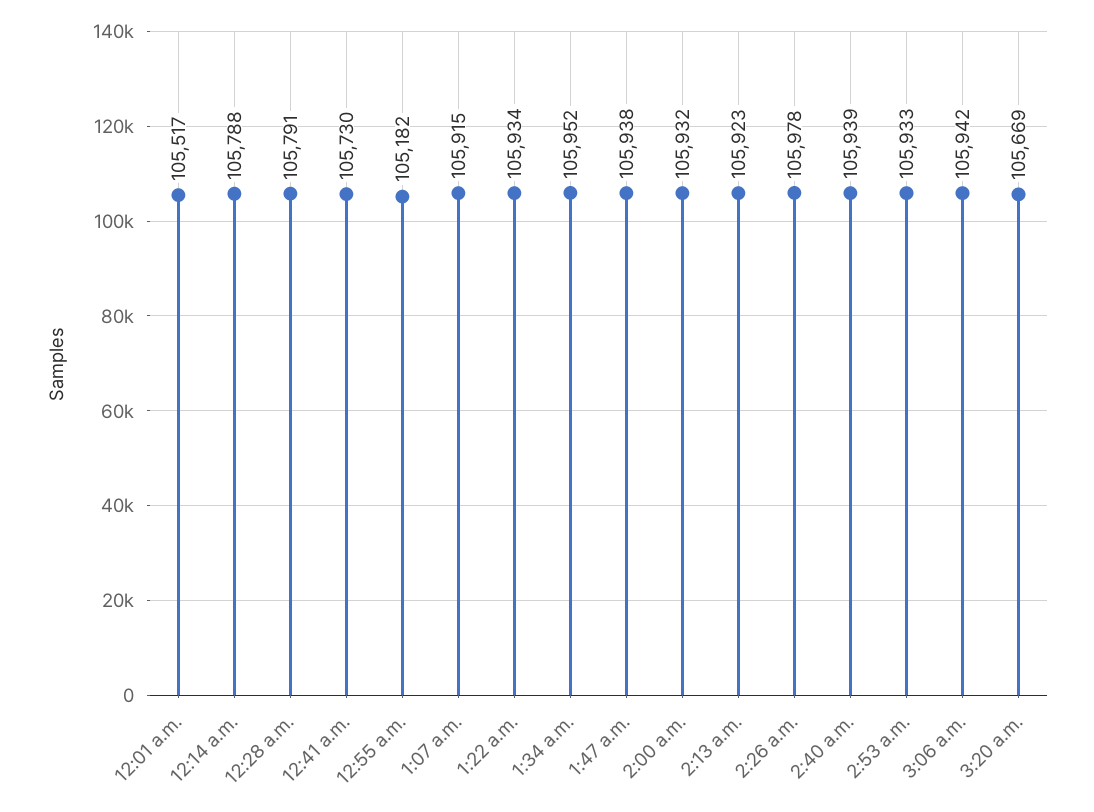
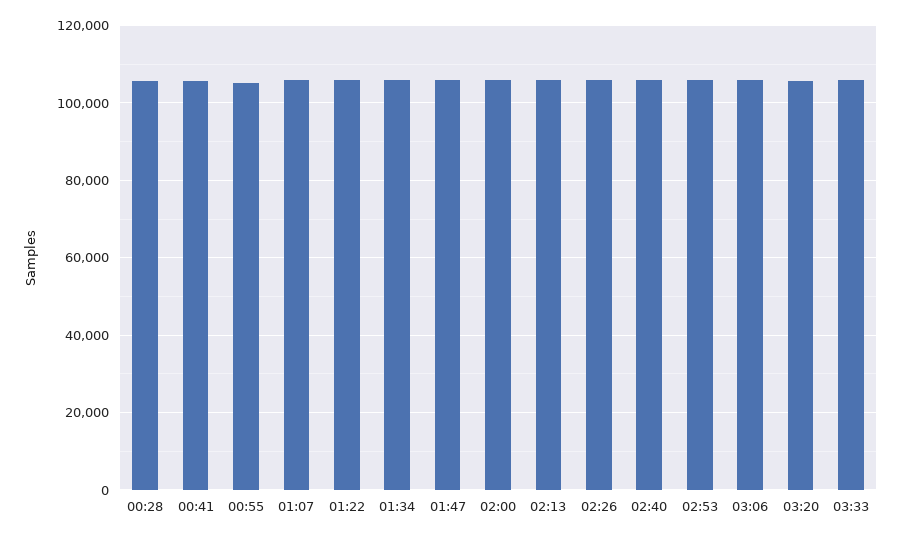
12:01 a.m.: 105517 -> none
12:14 a.m.: 105788 -> none
03:33: none -> 106000

